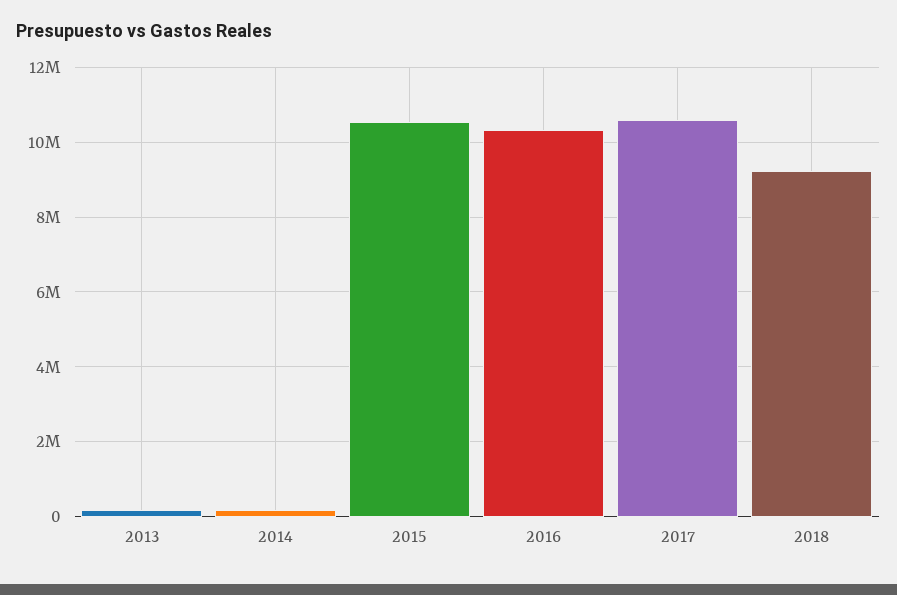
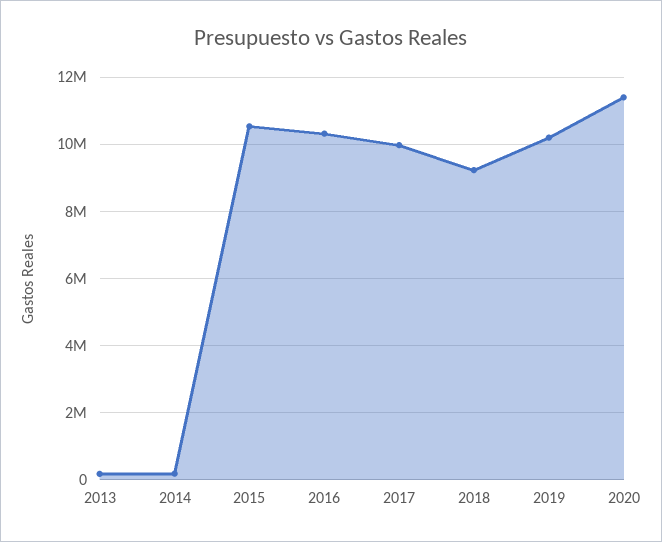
2017: 10600000 -> 10000000
2019: none -> 10200000
2020: none -> 11400000

